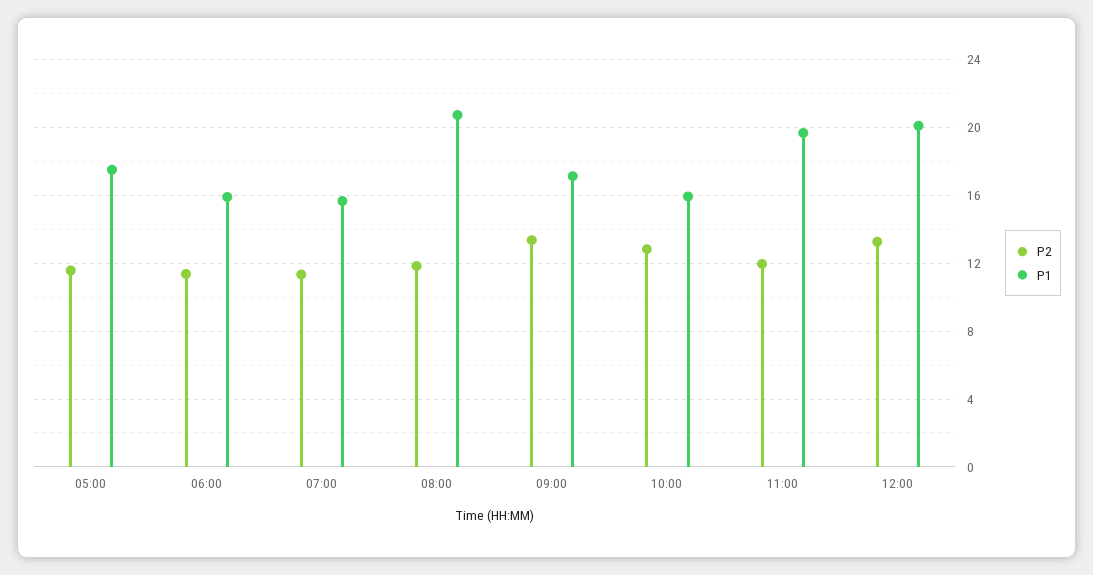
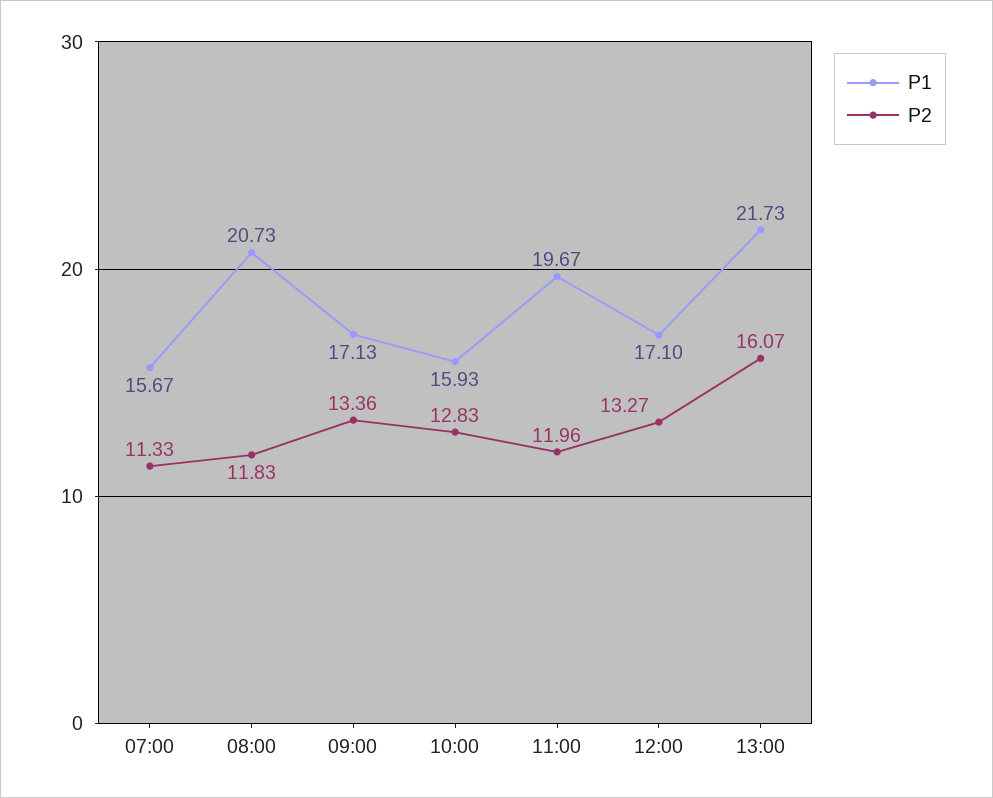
P2, 05:00: 11.5 -> none
P1, 05:00: 17.5 -> none
P2, 06:00: 11.5 -> none
P1, 06:00: 16 -> none
P1, 12:00: 20 -> 17.1
P1, 13:00: none -> 21.73
P2, 13:00: none -> 16.07

